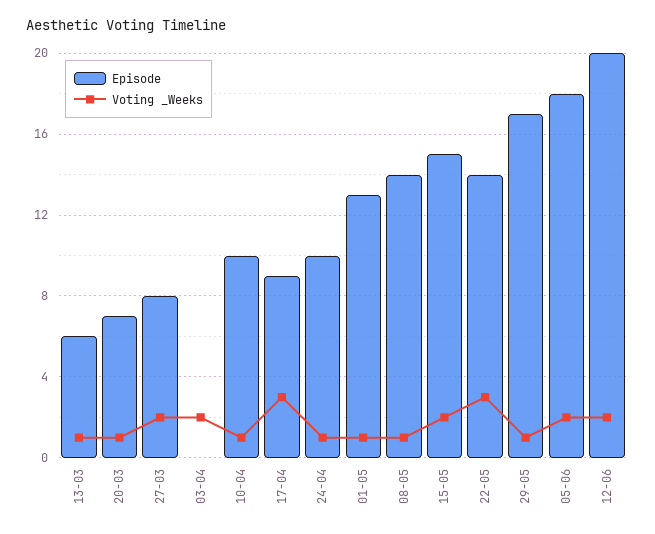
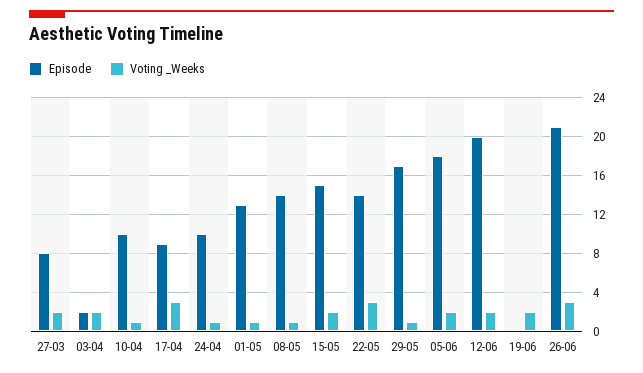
Episode, 13-03: 6 -> none
Voting _Weeks, 13-03: 1 -> none
Episode, 20-03: 7 -> none
Voting _Weeks, 20-03: 1 -> none
Episode, 03-04: 0 -> 2
Episode, 19-06: none -> 0
Voting _Weeks, 19-06: none -> 2
Episode, 26-06: none -> 21
Voting _Weeks, 26-06: none -> 3

